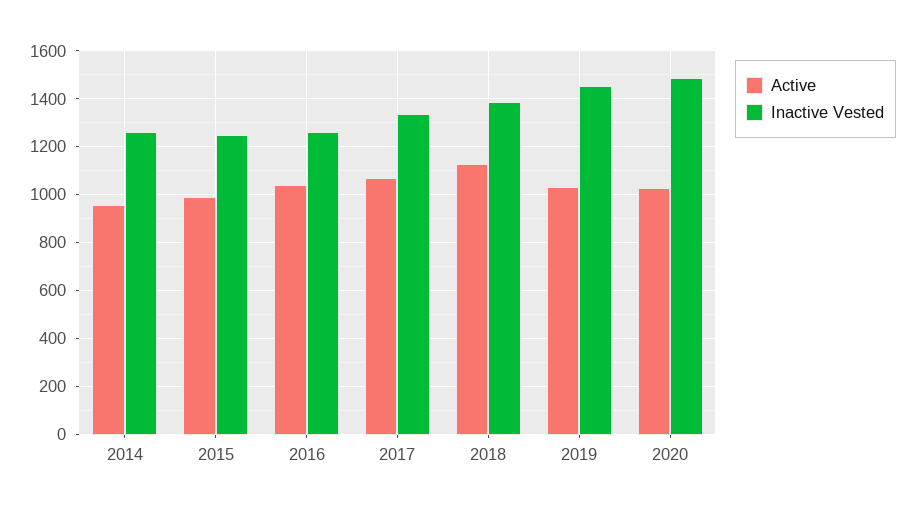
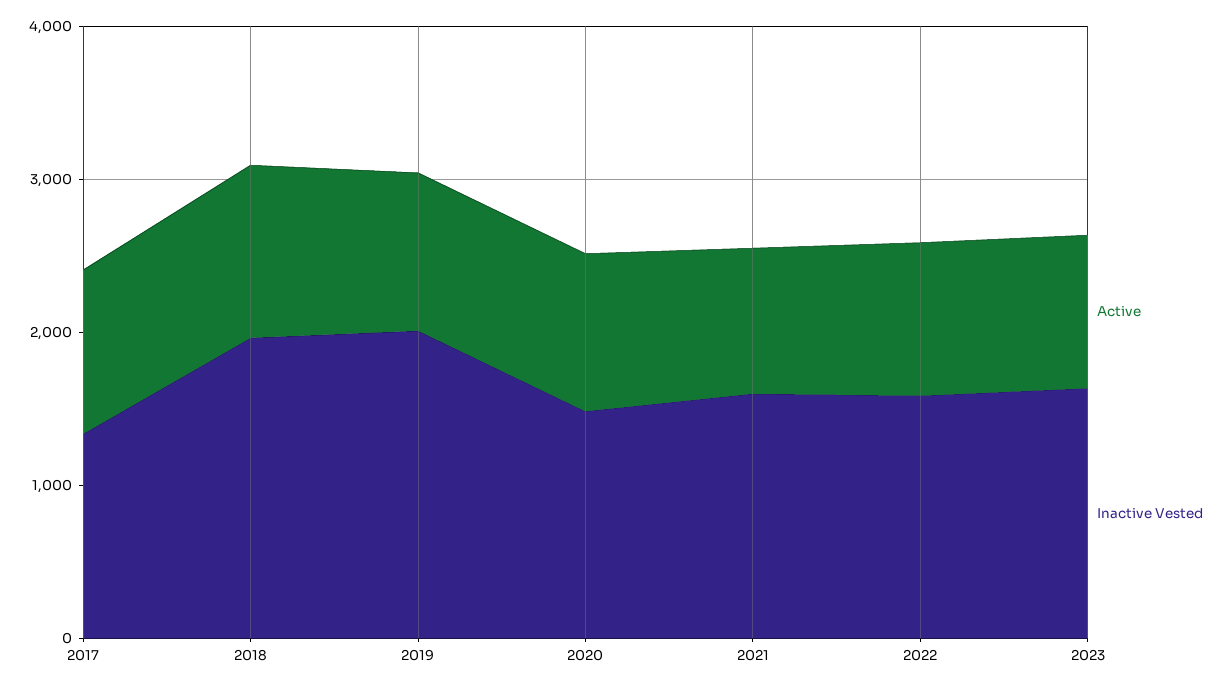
Active, 2014: 950 -> none
Inactive Vested, 2014: 1250 -> none
Active, 2015: 1000 -> none
Inactive Vested, 2015: 1250 -> none
Active, 2016: 1050 -> none
Inactive Vested, 2016: 1250 -> none
Inactive Vested, 2018: 1400 -> 2000
Inactive Vested, 2019: 1450 -> 2000
Active, 2021: none -> 1000
Inactive Vested, 2021: none -> 1600
Active, 2022: none -> 1000
Inactive Vested, 2022: none -> 1600
Active, 2023: none -> 1000
Inactive Vested, 2023: none -> 1600

